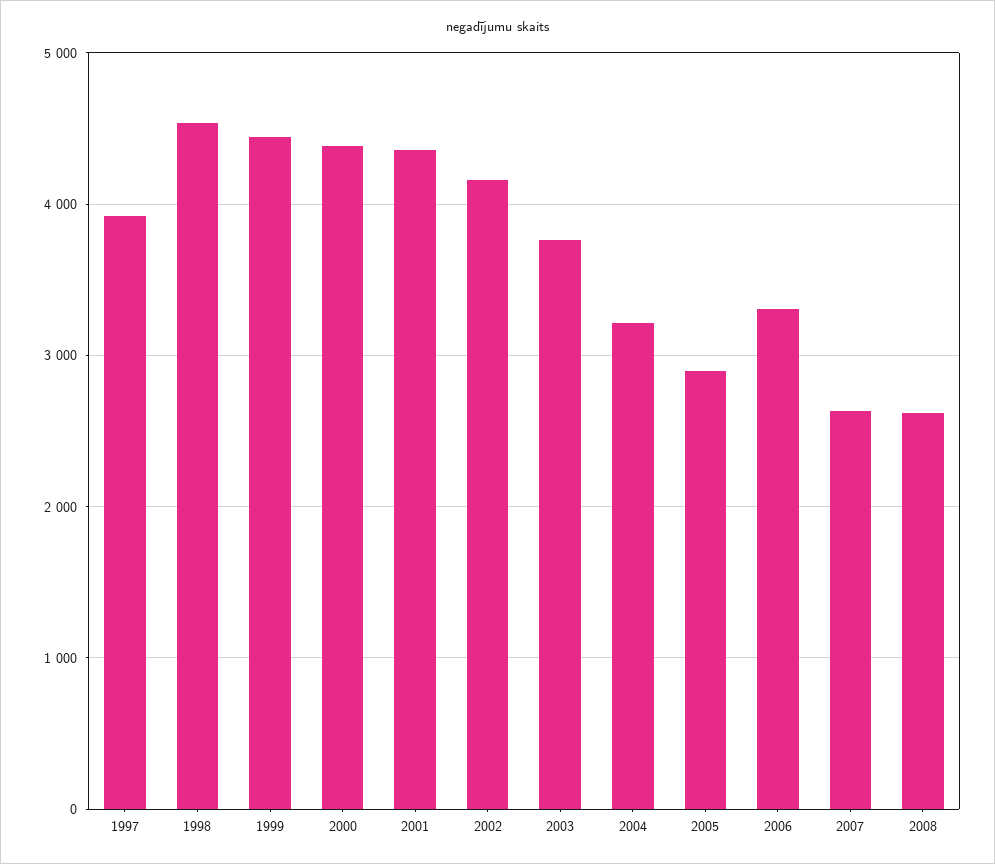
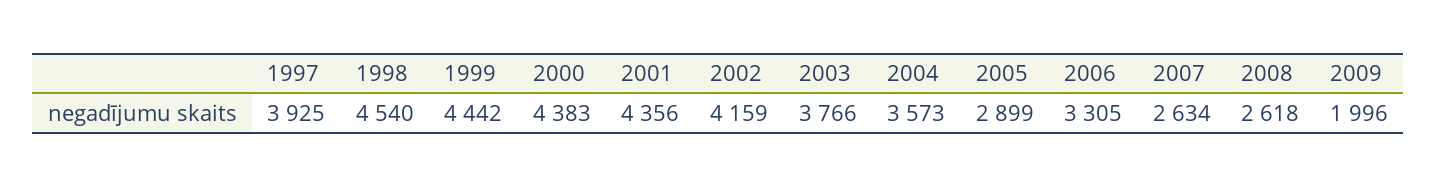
2004: 3200 -> 3573
2009: none -> 1996

